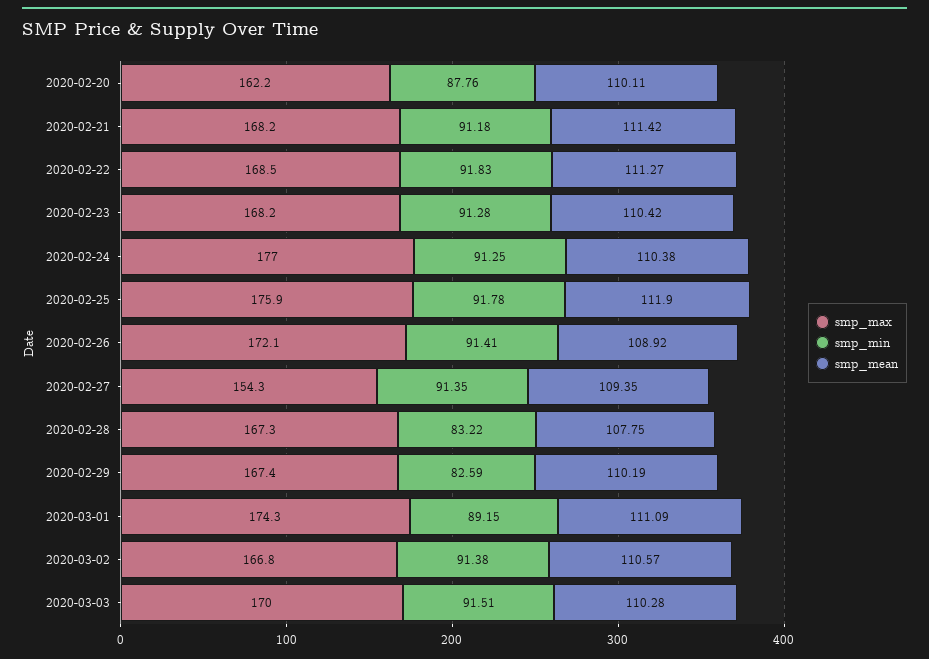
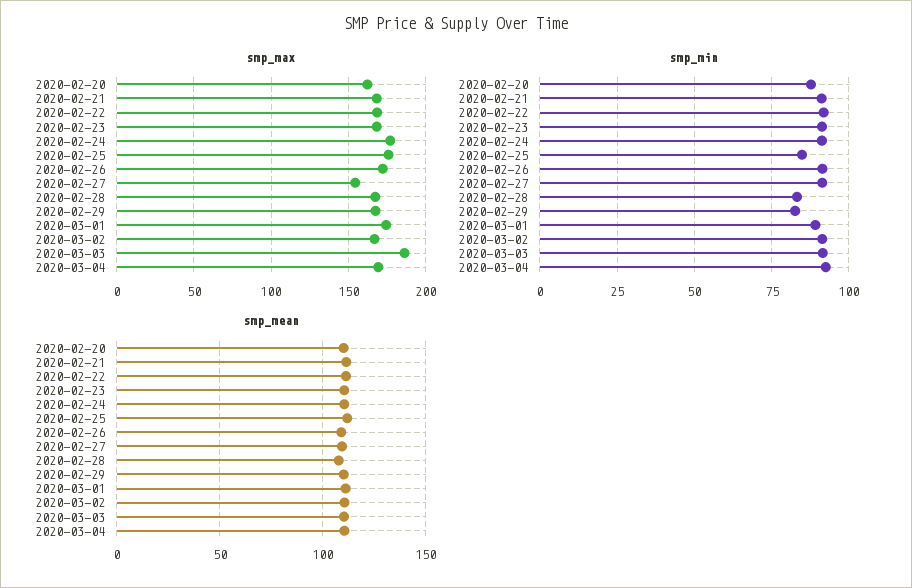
smp_min, 2020-02-25: 91.78 -> 85
smp_max, 2020-03-03: 170 -> 185
smp_max, 2020-03-04: none -> 170
smp_min, 2020-03-04: none -> 92.5
smp_mean, 2020-03-04: none -> 110

